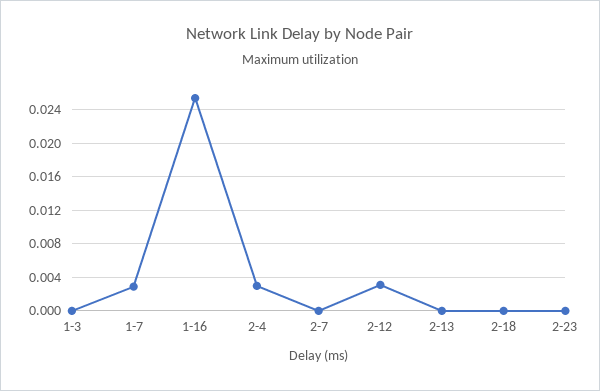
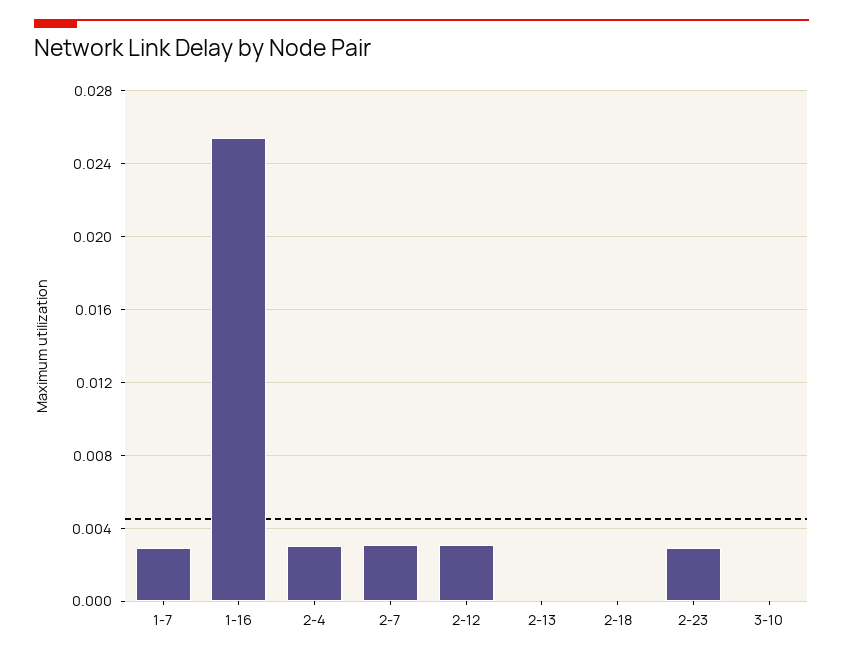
1-3: 0 -> none
2-7: 0 -> 0.003
2-23: 0 -> 0.003
3-10: none -> 0

